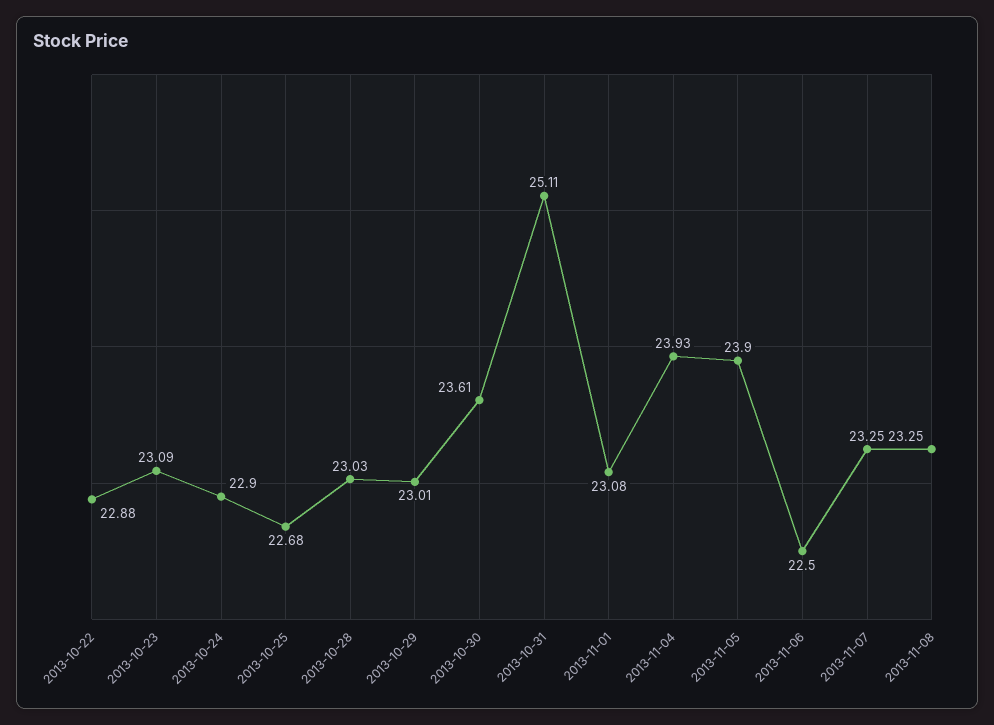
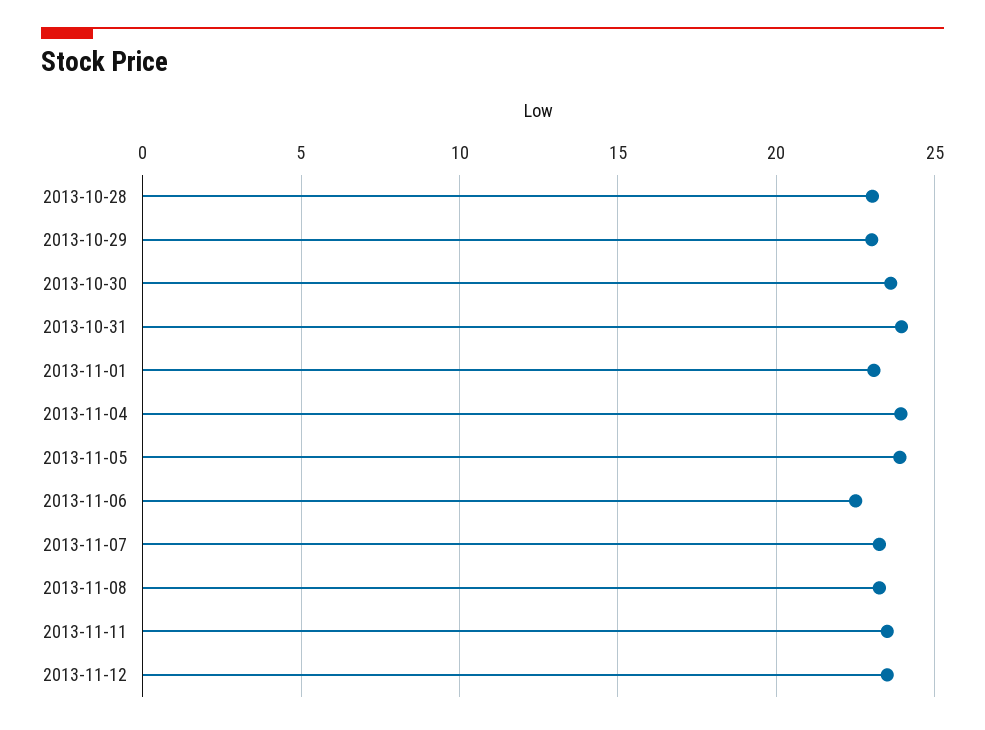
2013-10-22: 22.88 -> none
2013-10-23: 23.09 -> none
2013-10-24: 22.9 -> none
2013-10-25: 22.68 -> none
2013-10-31: 25.11 -> 24
2013-11-11: none -> 23.5
2013-11-12: none -> 23.5

